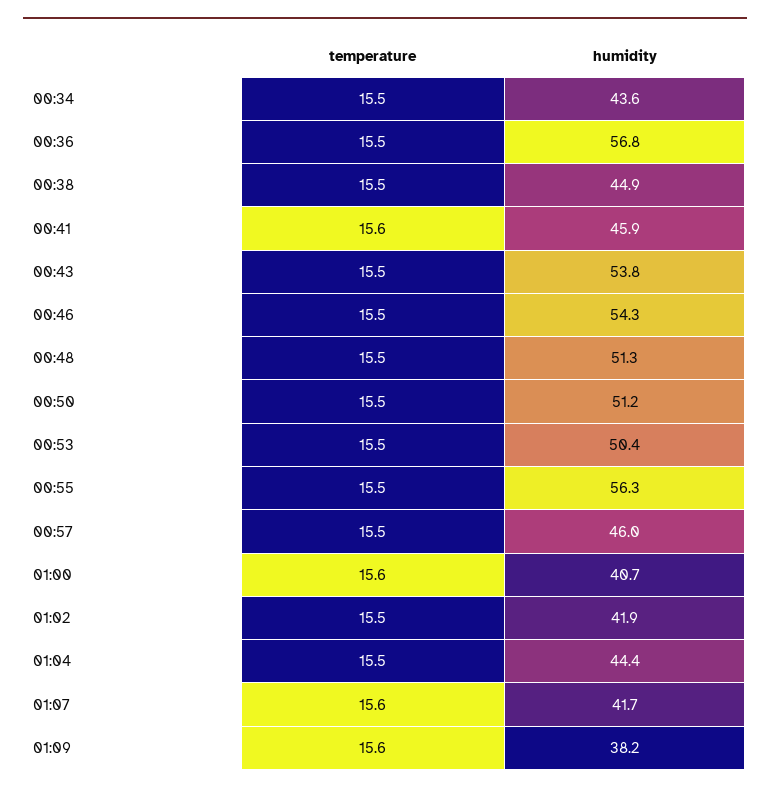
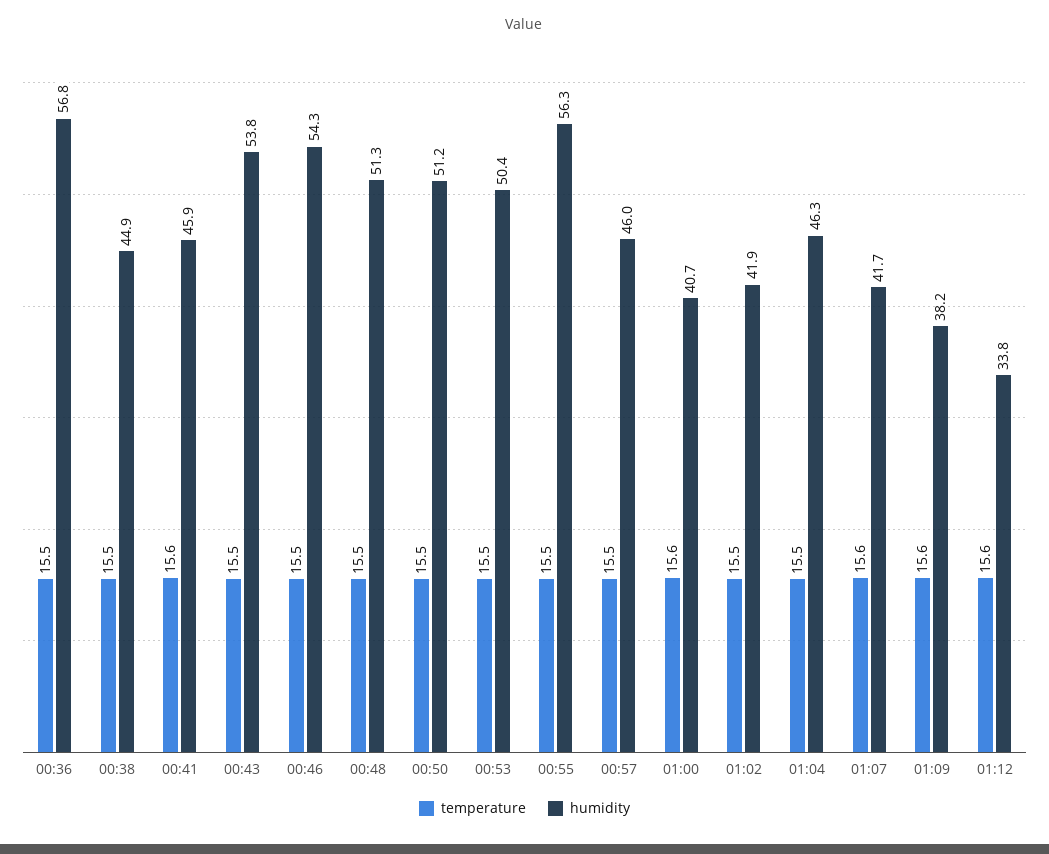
temperature, 00:34: 15.5 -> none
humidity, 00:34: 43.6 -> none
humidity, 01:04: 44.4 -> 46.3
temperature, 01:12: none -> 15.6
humidity, 01:12: none -> 33.8

